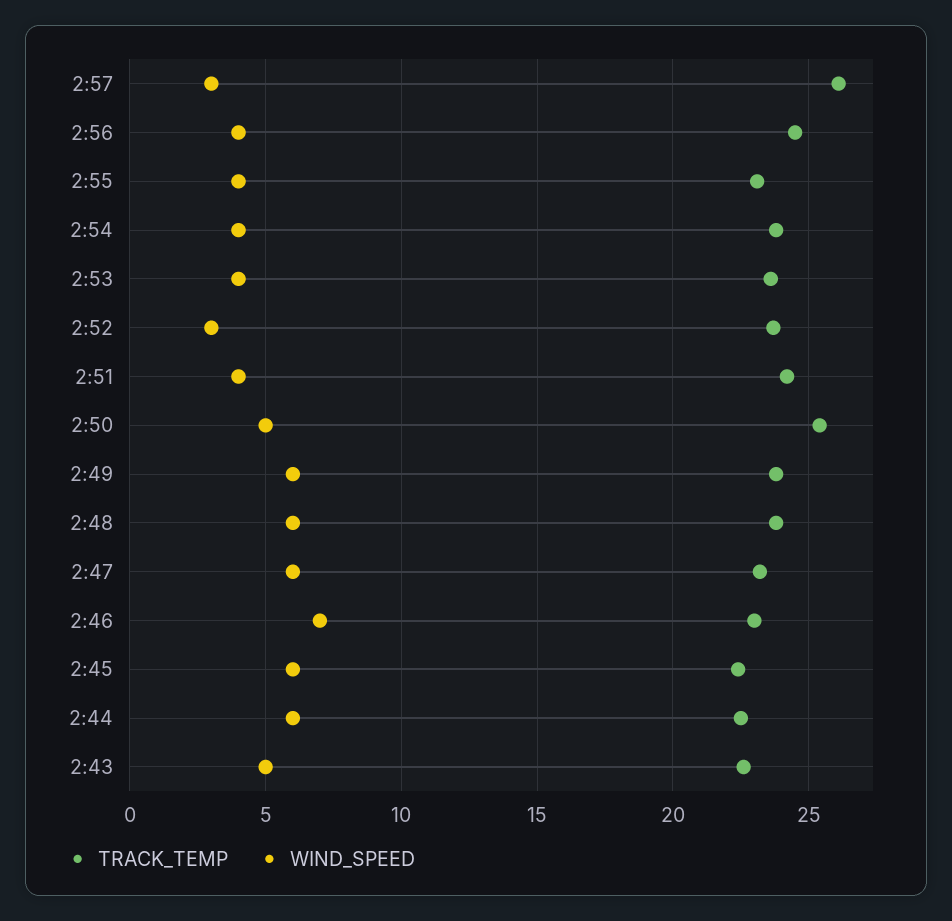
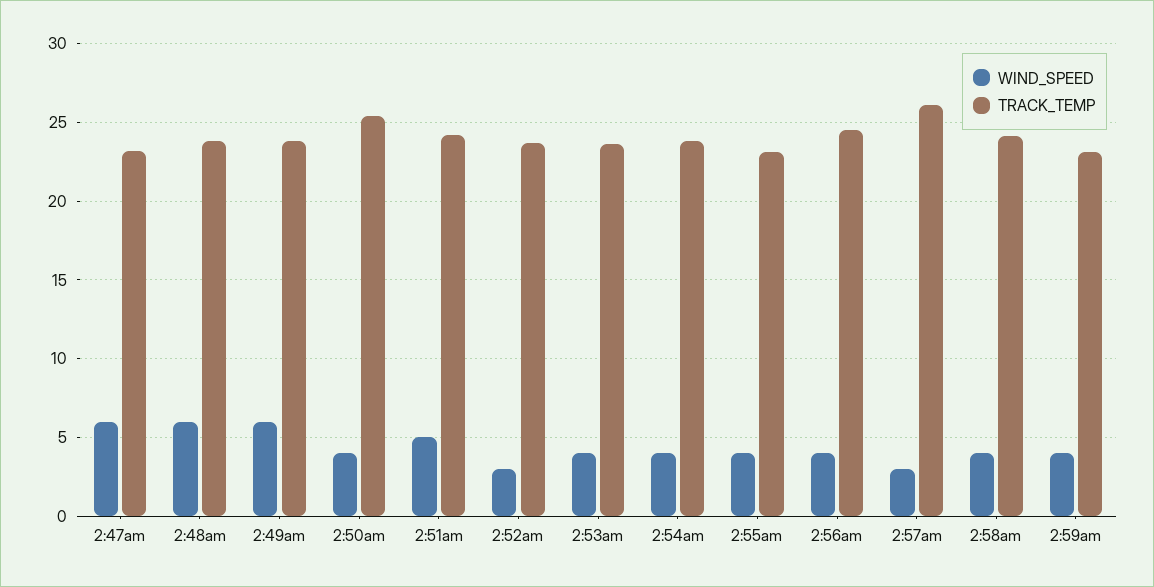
WIND_SPEED, 2:51: 4 -> 5
WIND_SPEED, 2:50: 5 -> 4
TRACK_TEMP, 2:46: 23 -> none
WIND_SPEED, 2:46: 7 -> none
TRACK_TEMP, 2:45: 22.5 -> none
WIND_SPEED, 2:45: 6 -> none
TRACK_TEMP, 2:44: 22.5 -> none
WIND_SPEED, 2:44: 6 -> none
TRACK_TEMP, 2:43: 22.5 -> none
WIND_SPEED, 2:43: 5 -> none
WIND_SPEED, 2:58am: none -> 4
TRACK_TEMP, 2:58am: none -> 24
WIND_SPEED, 2:59am: none -> 4
TRACK_TEMP, 2:59am: none -> 23

